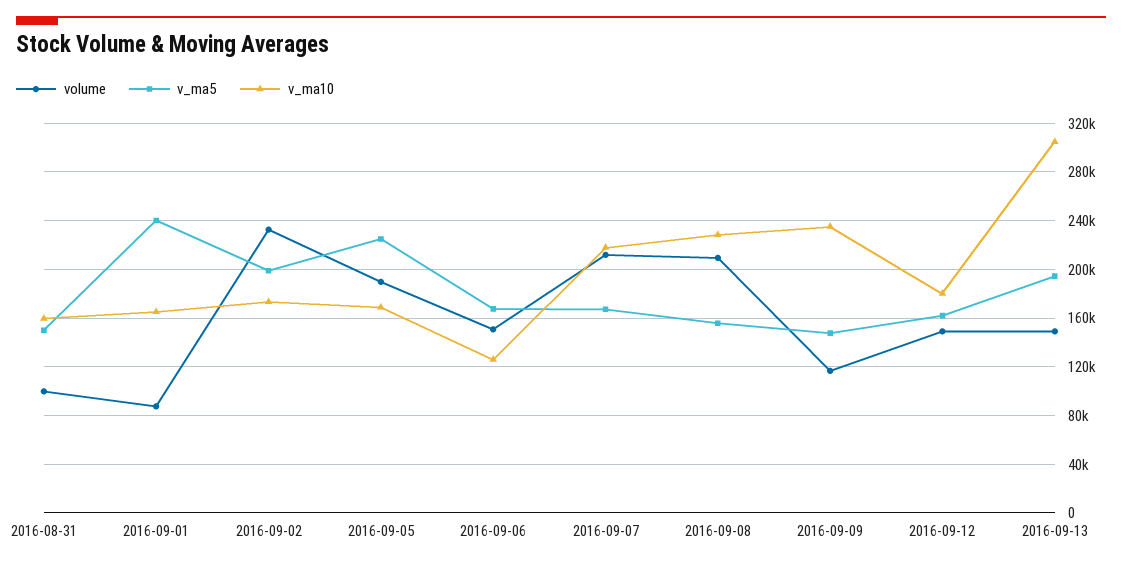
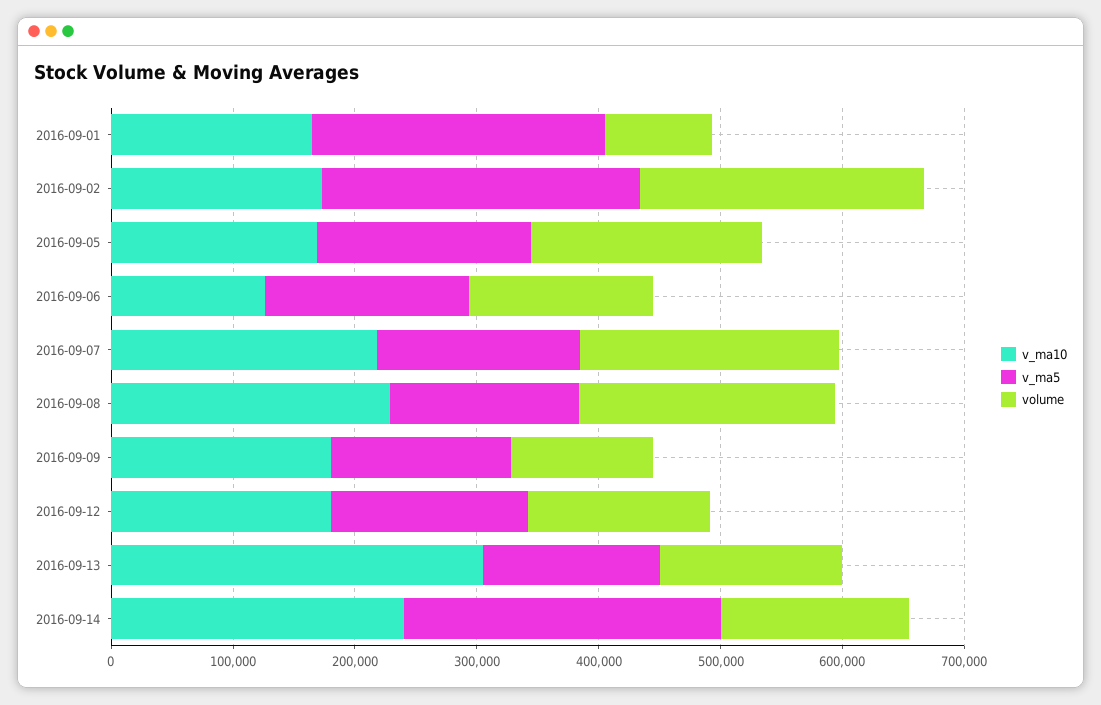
volume, 2016-08-31: 100000 -> none
v_ma5, 2016-08-31: 150000 -> none
v_ma10, 2016-08-31: 160000 -> none
v_ma5, 2016-09-02: 200000 -> 260000
v_ma5, 2016-09-05: 225000 -> 180000
v_ma10, 2016-09-09: 235000 -> 180000
v_ma5, 2016-09-13: 195000 -> 140000
v_ma10, 2016-09-14: none -> 240000
v_ma5, 2016-09-14: none -> 260000
volume, 2016-09-14: none -> 160000

